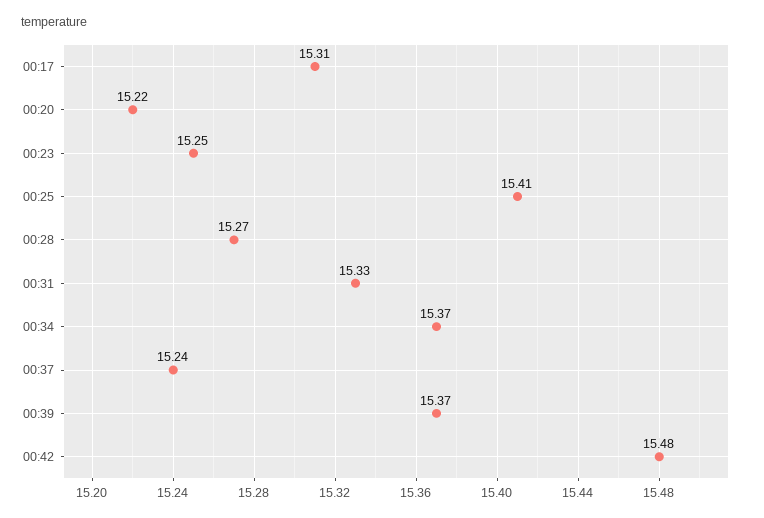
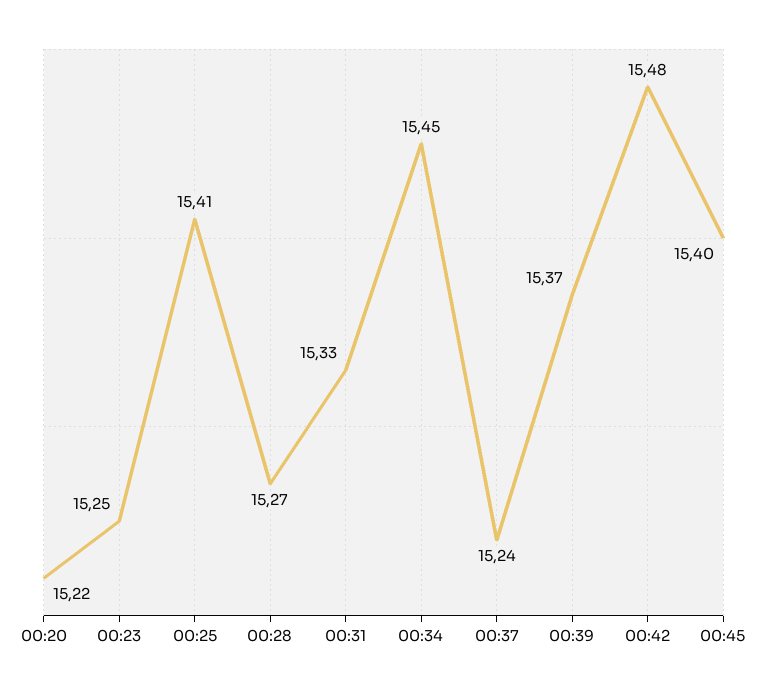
00:17: 15.31 -> none
00:34: 15.37 -> 15.45
00:45: none -> 15.4

